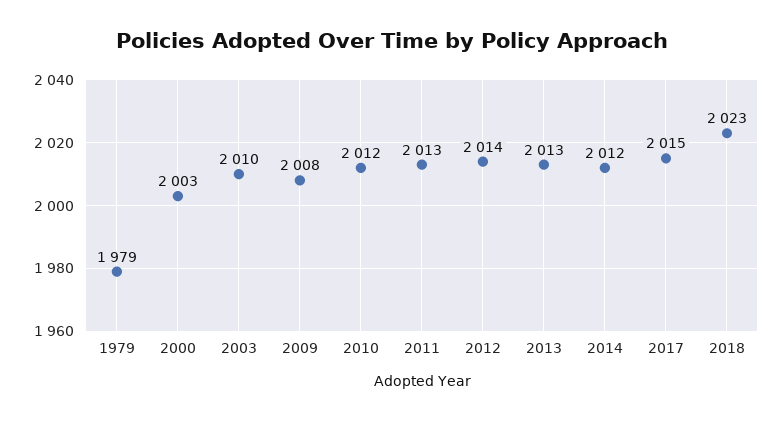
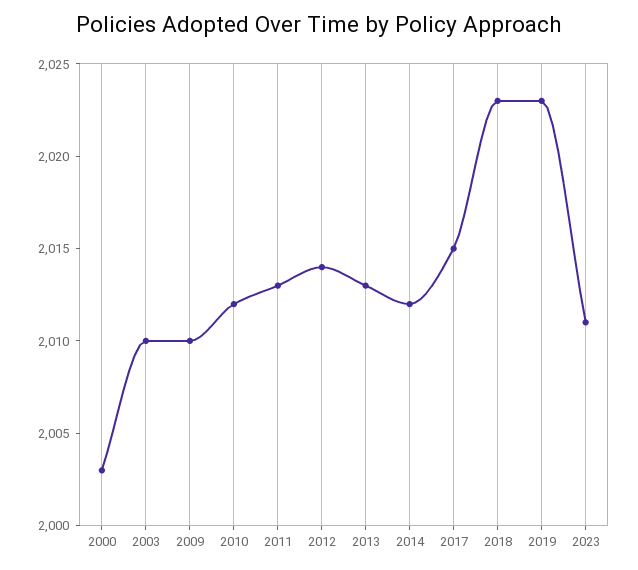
1979: 1979 -> none
2009: 2008 -> 2010
2019: none -> 2023
2023: none -> 2011

